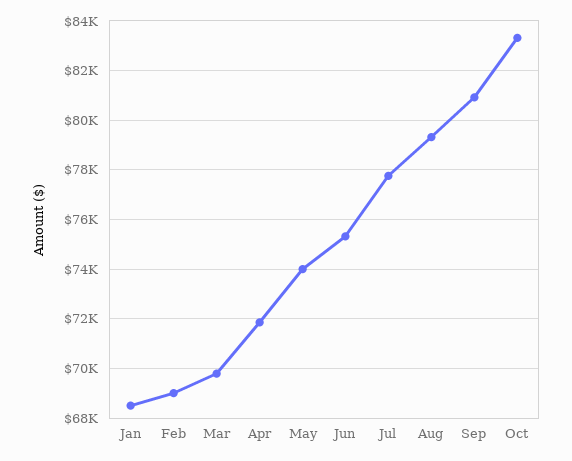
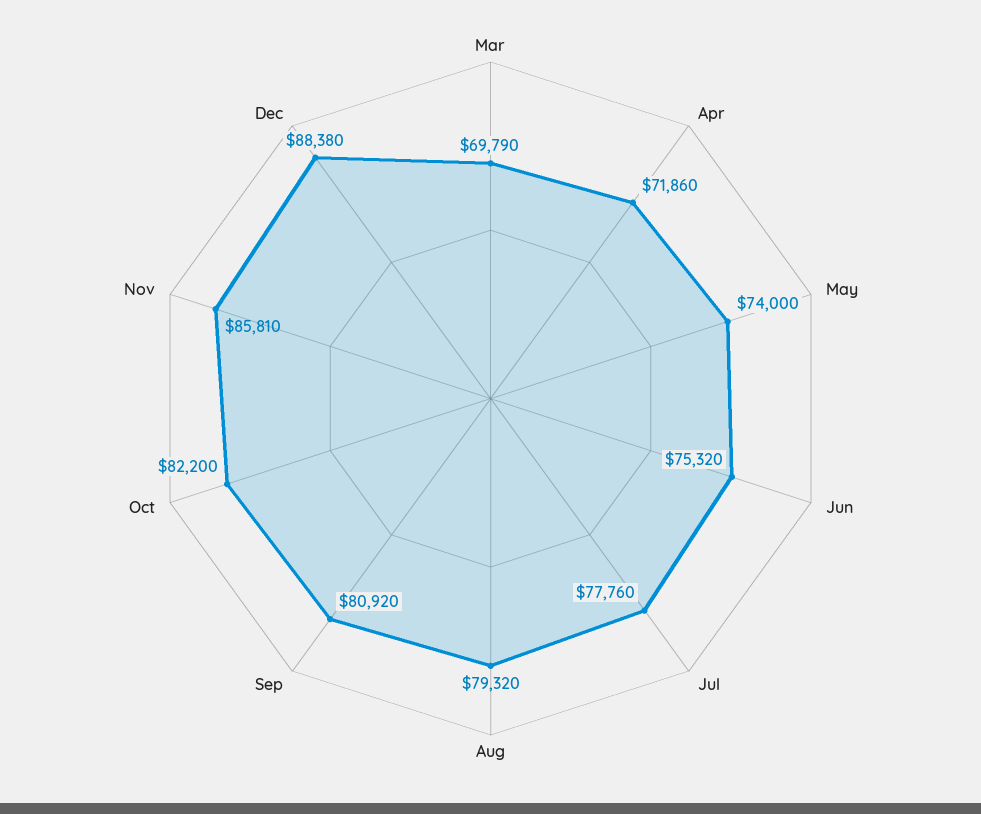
Jan: 68500 -> none
Feb: 69000 -> none
Oct: 83250 -> 82200
Nov: none -> 85810
Dec: none -> 88380

